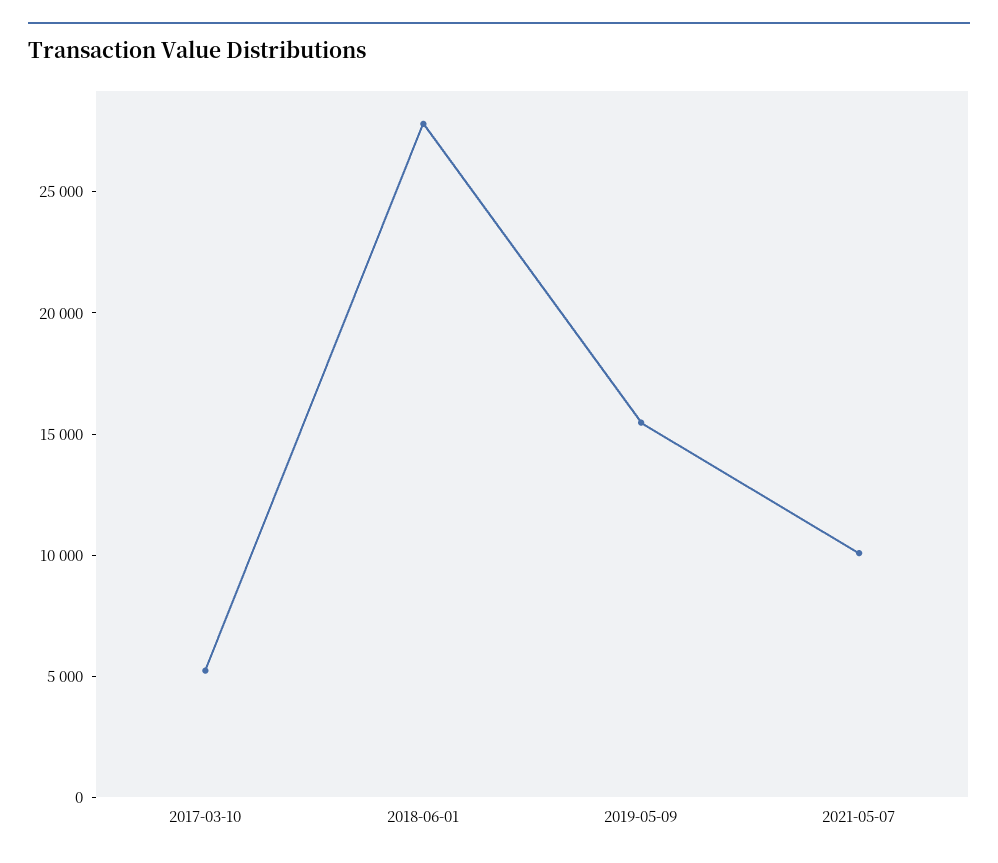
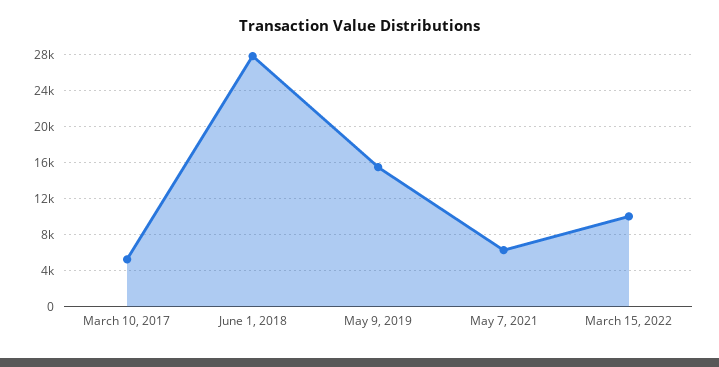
2021-05-07: 10000 -> 6000
March 15, 2022: none -> 10000

